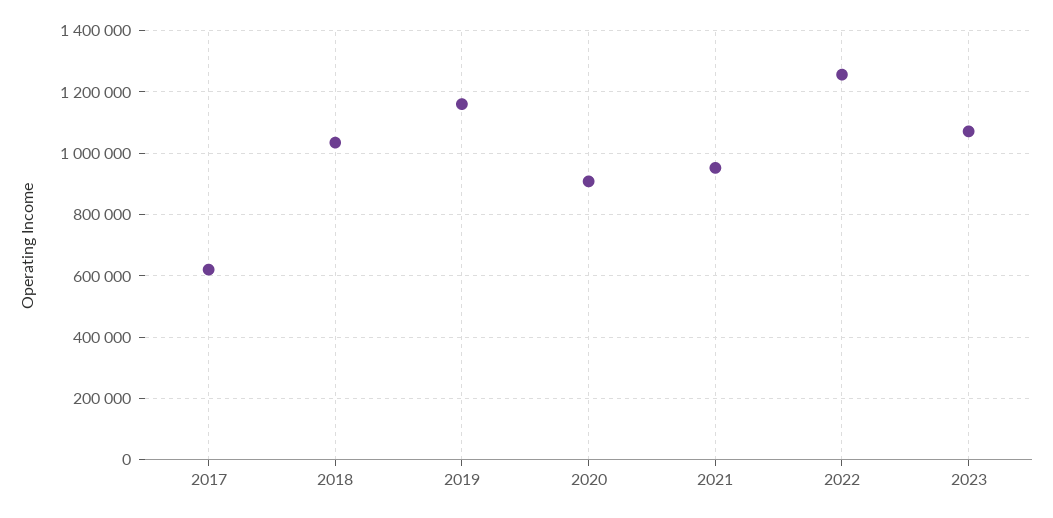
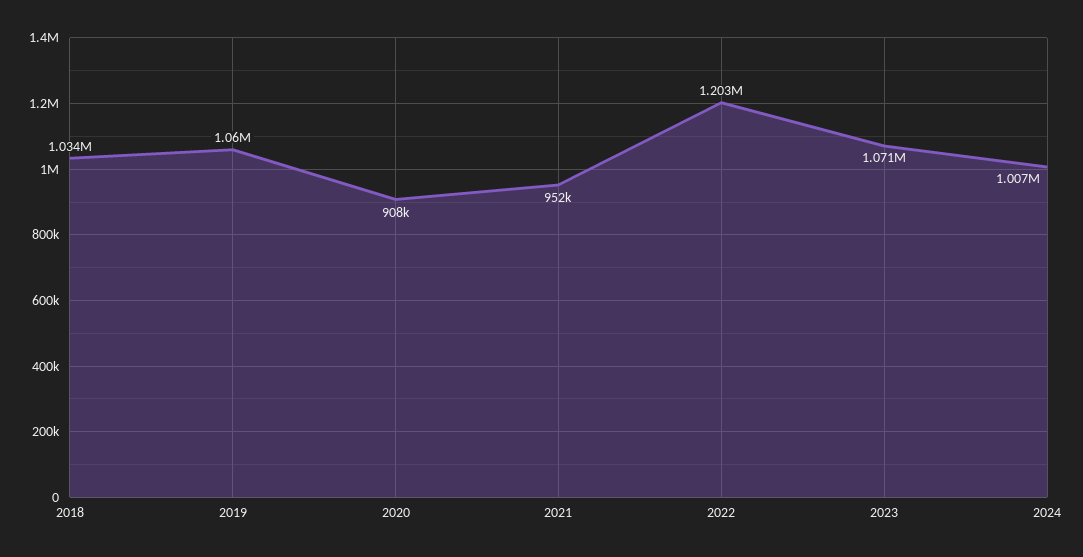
2017: 620000 -> none
2019: 1160000 -> 1060000
2022: 1260000 -> 1203000
2024: none -> 1007000

